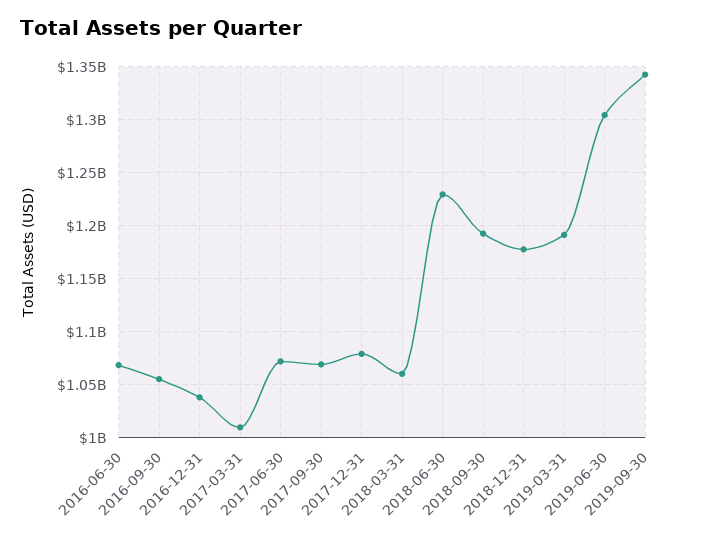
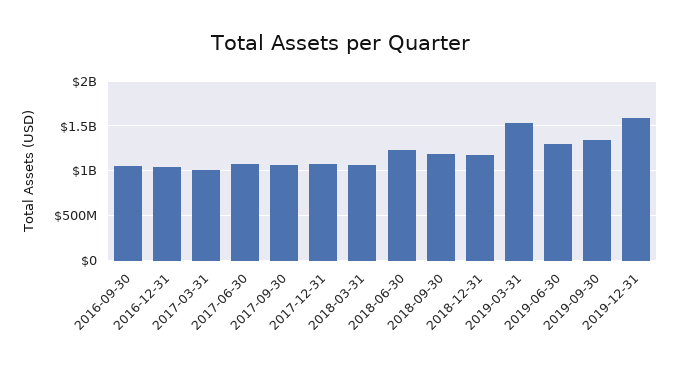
2016-06-30: 1070000000 -> none
2019-03-31: 1190000000 -> 1500000000
2019-12-31: none -> 1600000000

